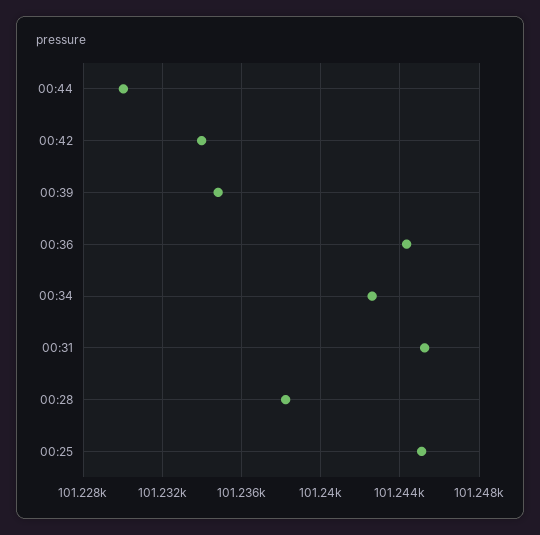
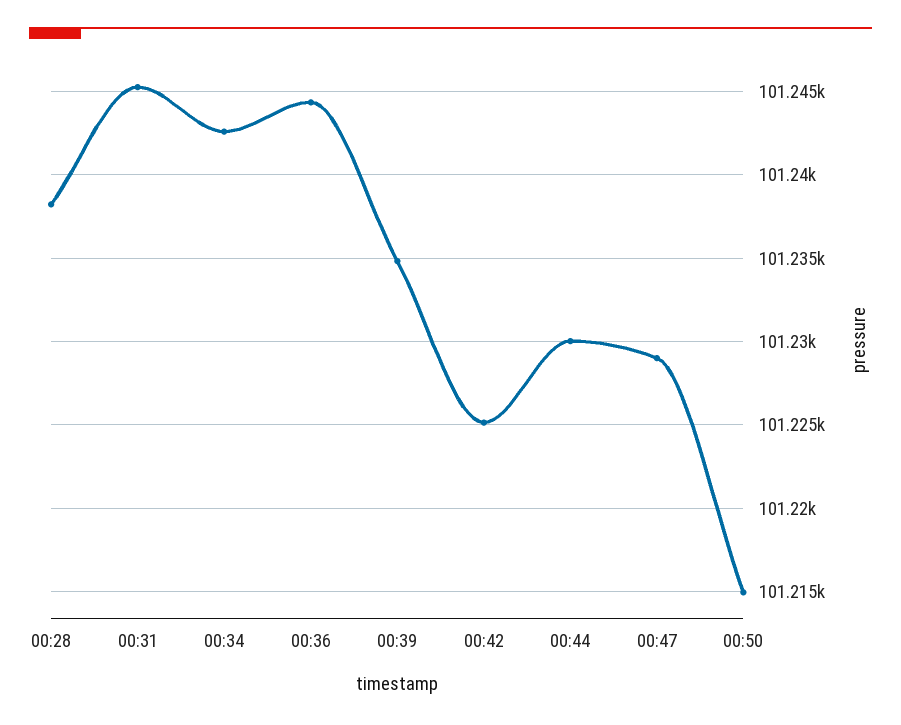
00:42: 101234 -> 101225
00:25: 101245 -> none
00:47: none -> 101229
00:50: none -> 101215

